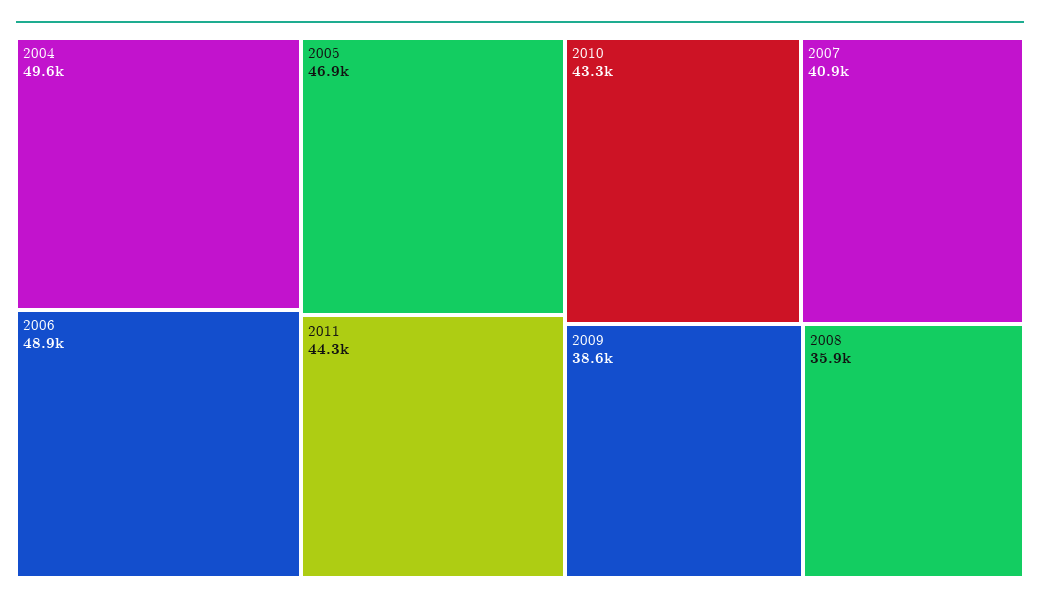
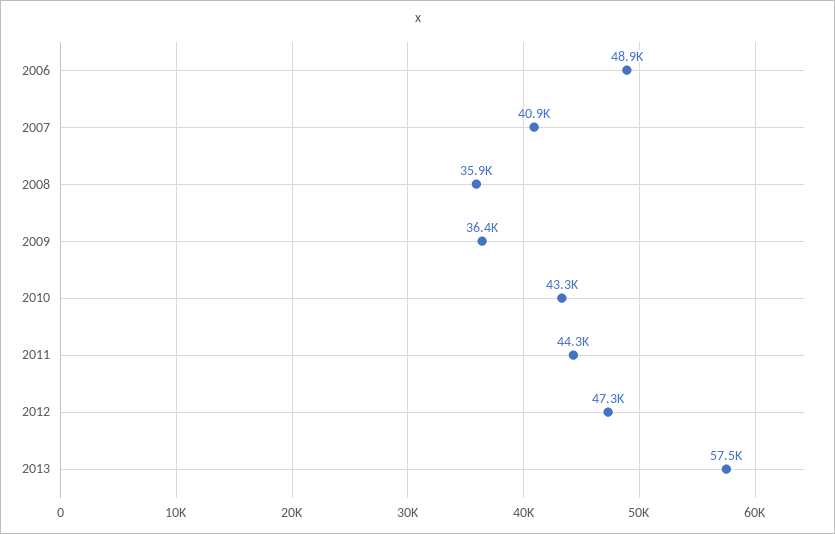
2004: 49600 -> none
2005: 46900 -> none
2009: 38600 -> 36400
2012: none -> 47300
2013: none -> 57500

